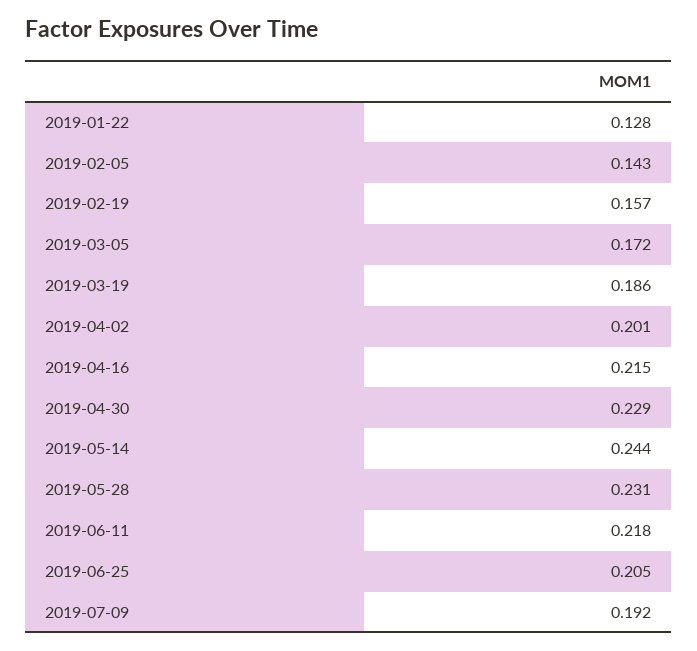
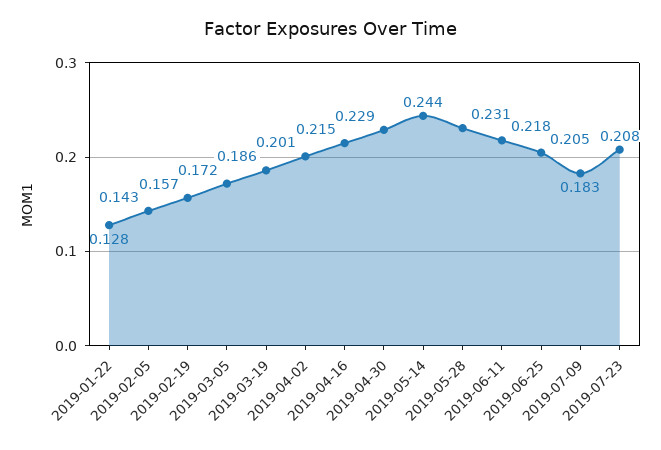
2019-07-09: 0.192 -> 0.183
2019-07-23: none -> 0.208

